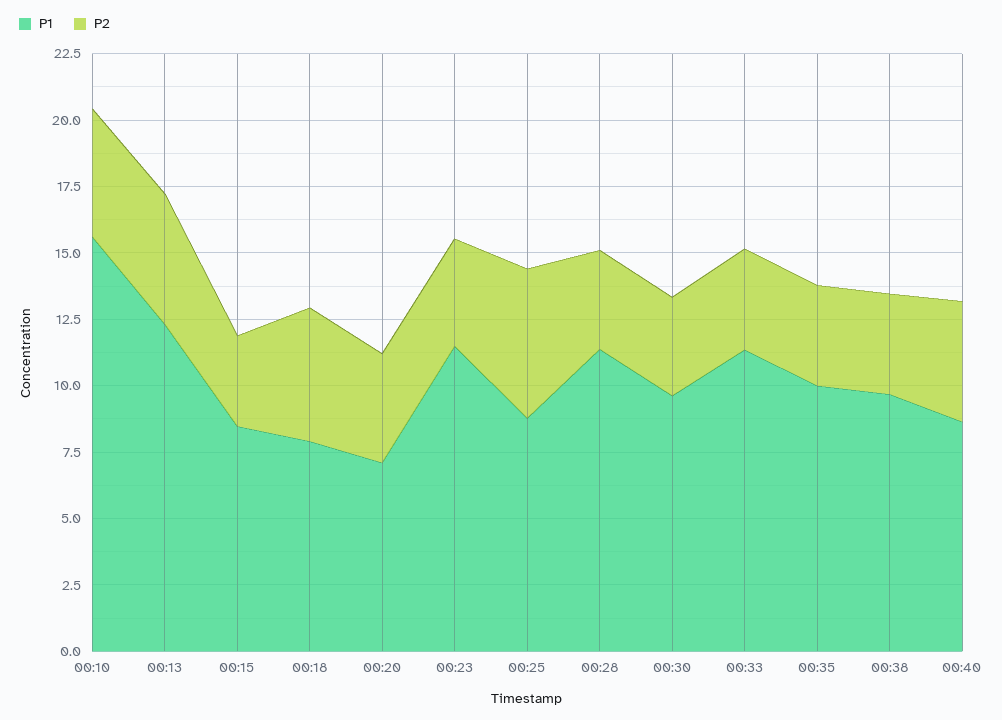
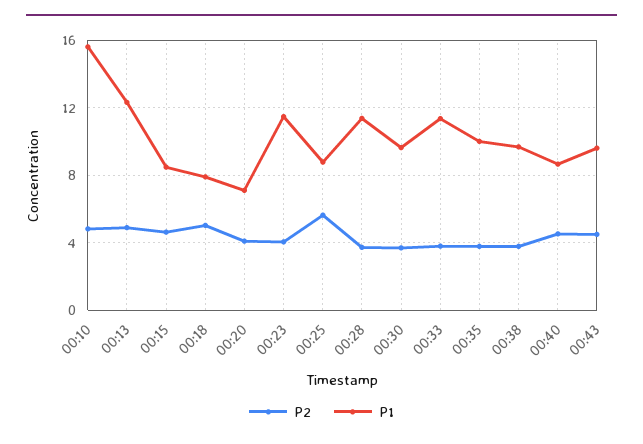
P2, 00:15: 3.5 -> 4.5
P2, 00:43: none -> 4.5
P1, 00:43: none -> 9.5

